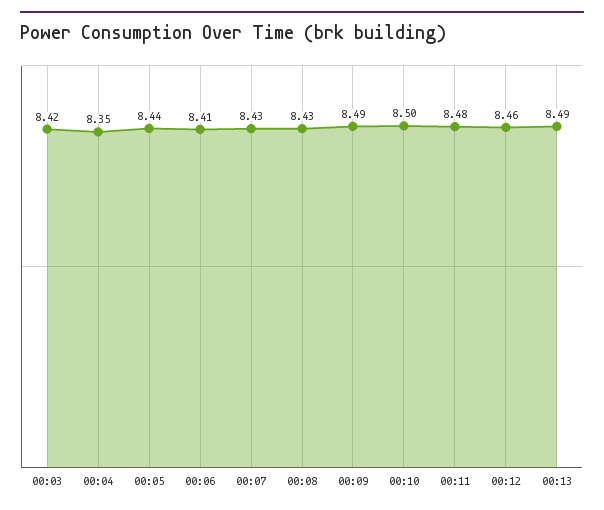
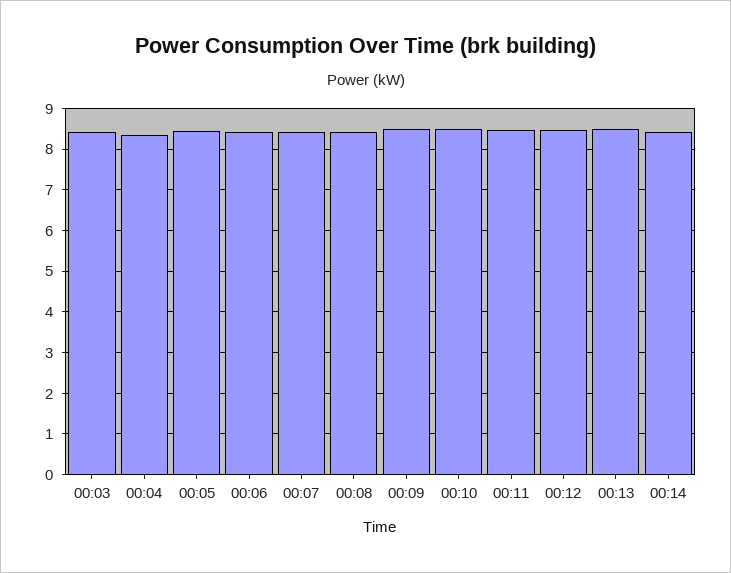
00:14: none -> 8.4

